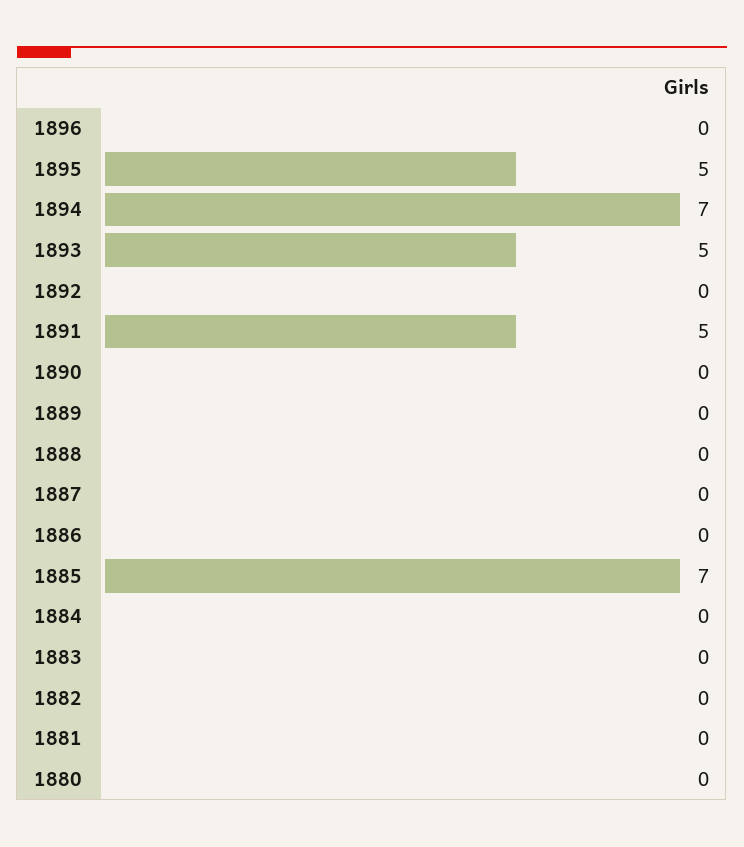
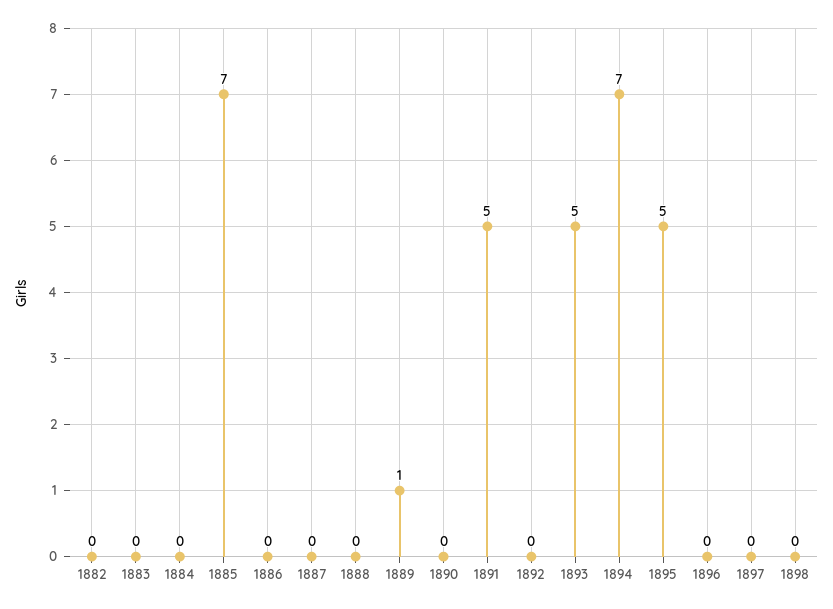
1889: 0 -> 1
1881: 0 -> none
1880: 0 -> none
1897: none -> 0
1898: none -> 0

